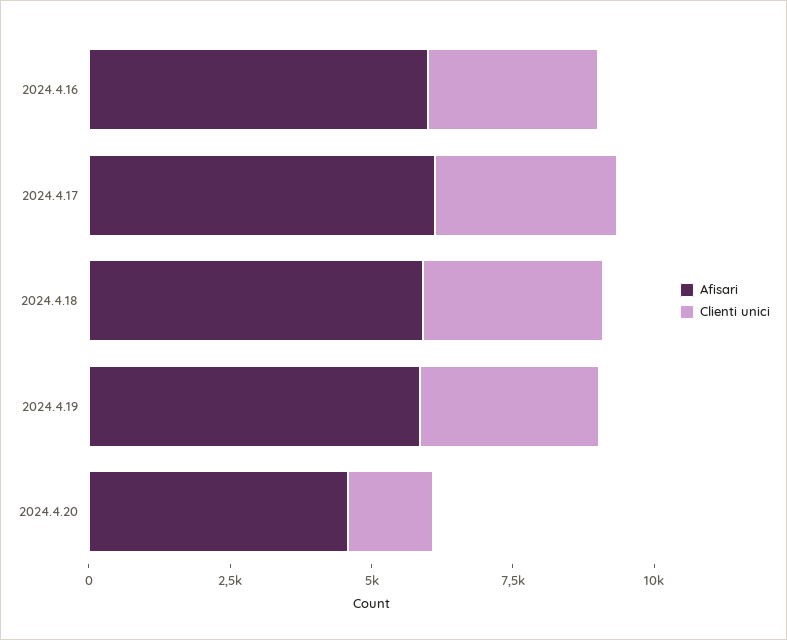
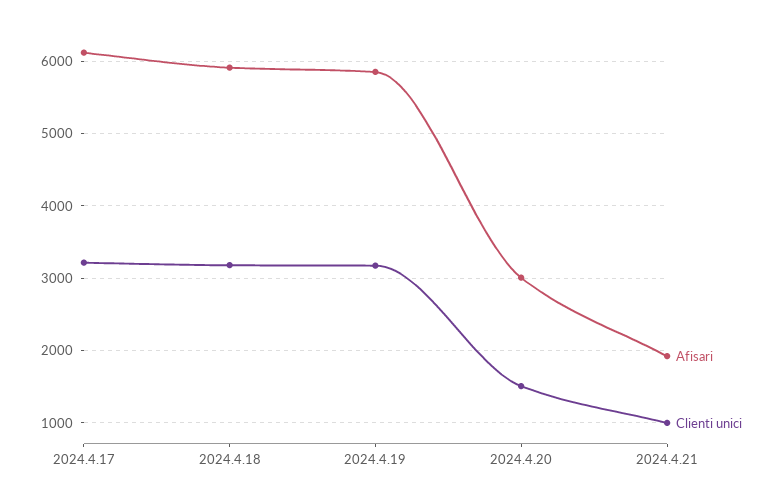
Afisari, 2024.4.16: 6000 -> none
Clienti unici, 2024.4.16: 3000 -> none
Afisari, 2024.4.20: 4500 -> 3000
Afisari, 2024.4.21: none -> 1900
Clienti unici, 2024.4.21: none -> 1000

